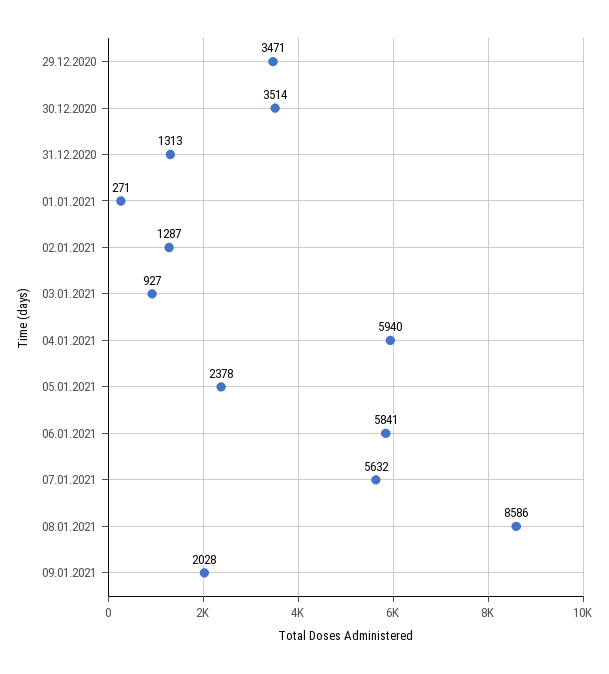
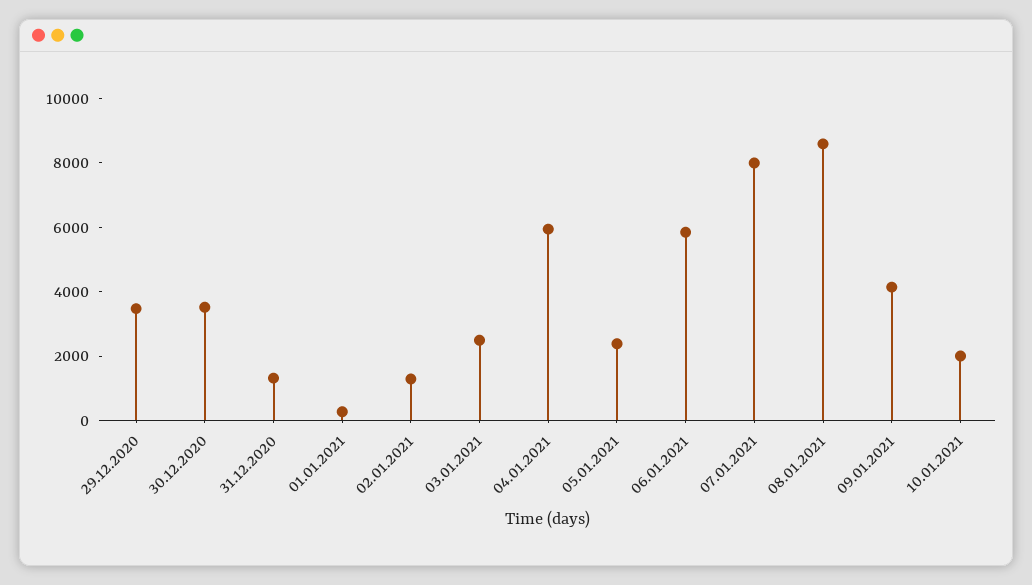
03.01.2021: 927 -> 2500
07.01.2021: 5632 -> 8000
09.01.2021: 2028 -> 4000
10.01.2021: none -> 2000

